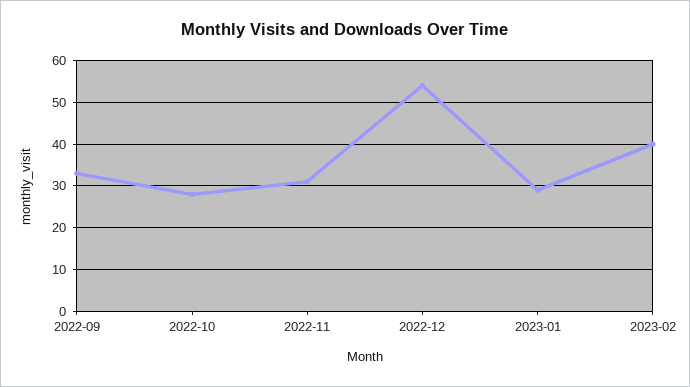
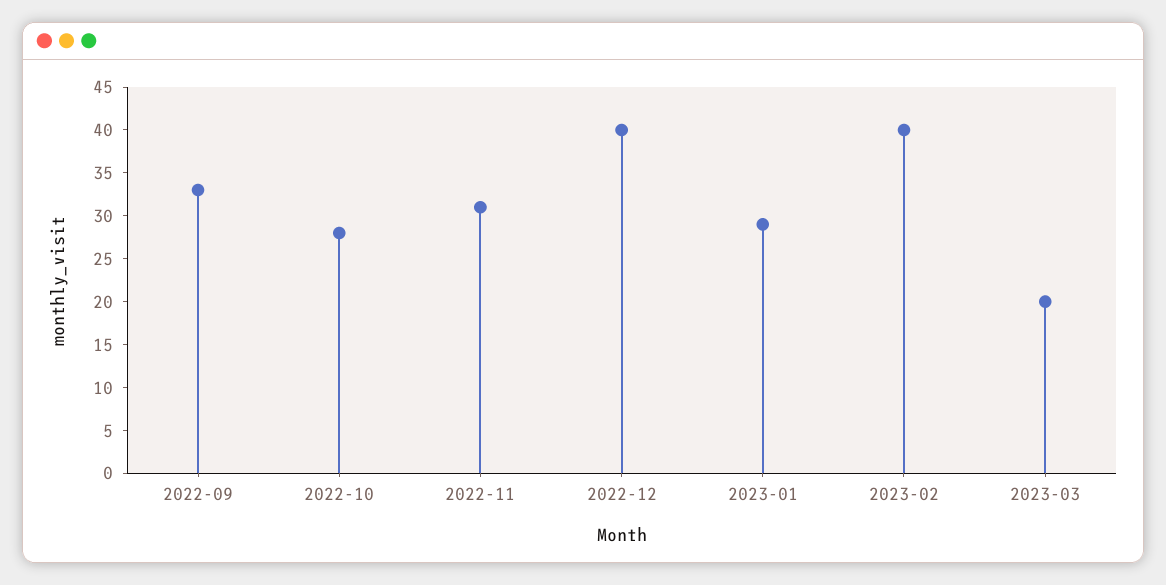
2022-12: 55 -> 40
2023-03: none -> 20

